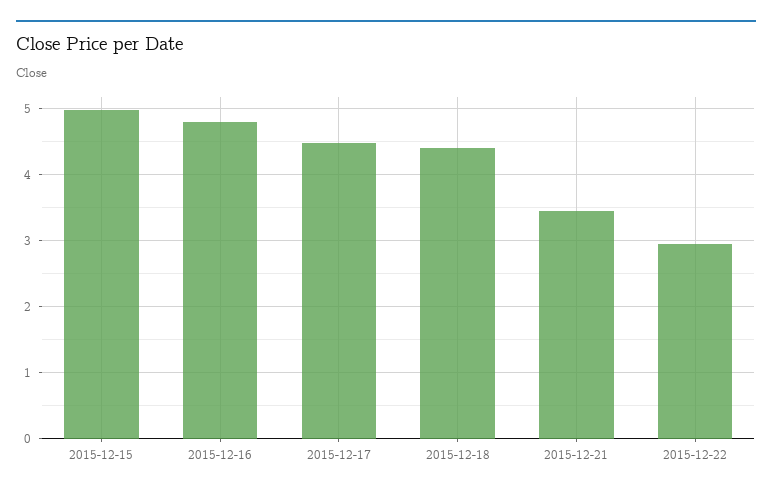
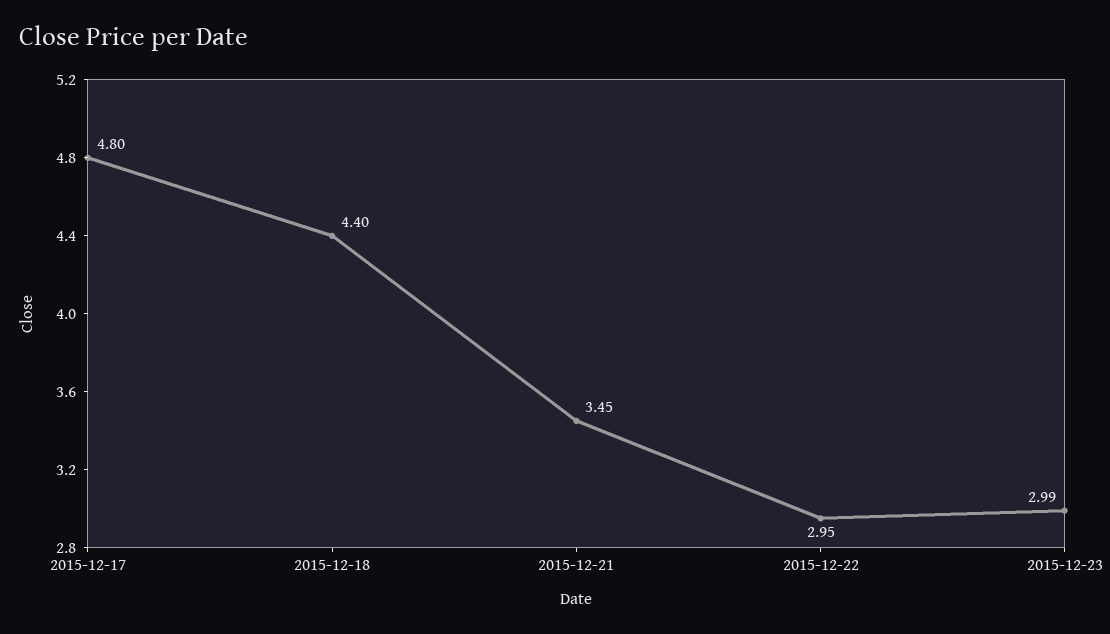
2015-12-15: 5 -> none
2015-12-16: 4.8 -> none
2015-12-17: 4.5 -> 4.8
2015-12-23: none -> 2.99

